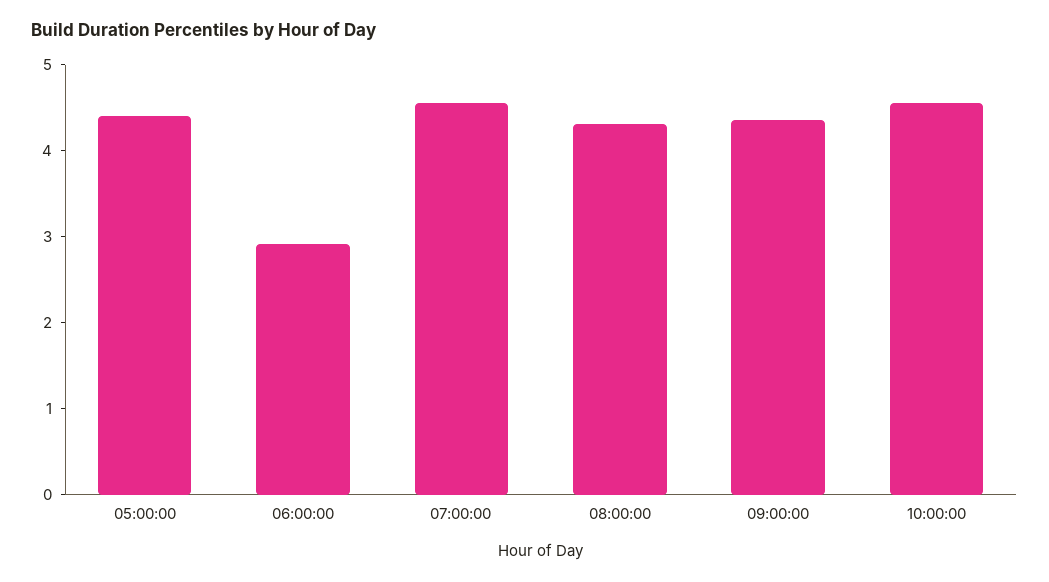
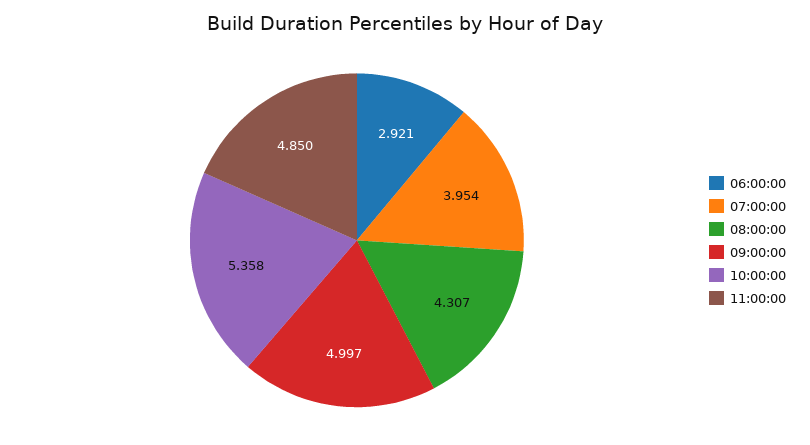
05:00:00: 4.4 -> none
07:00:00: 4.6 -> 3.954
09:00:00: 4.4 -> 4.997
10:00:00: 4.6 -> 5.358
11:00:00: none -> 4.85

